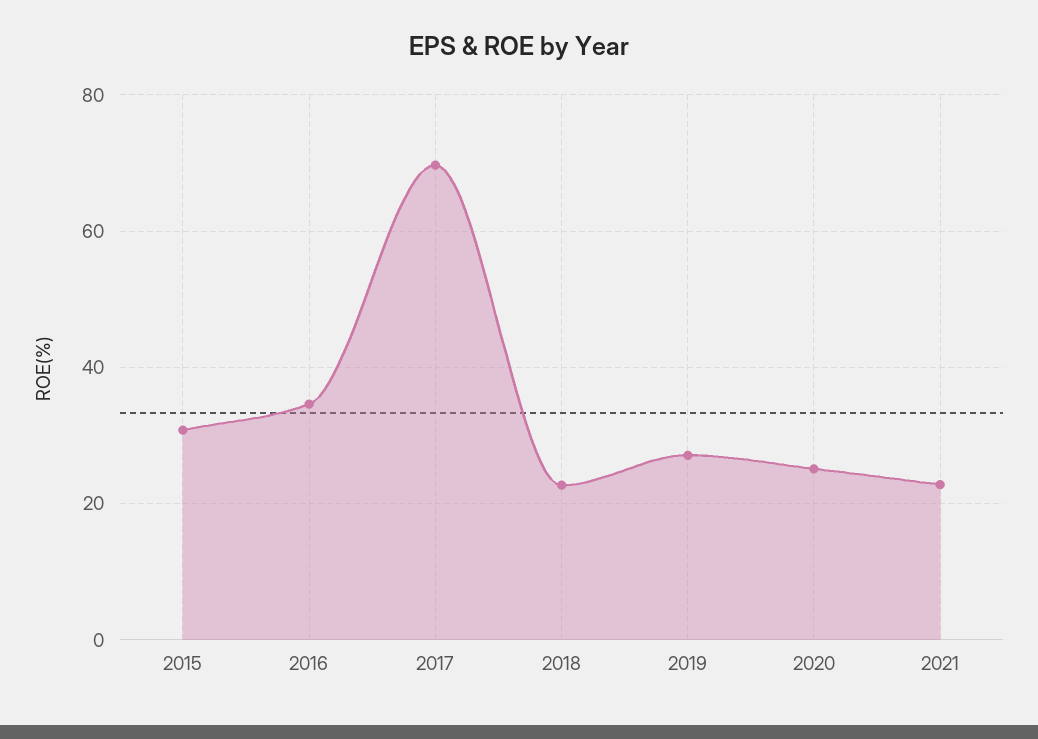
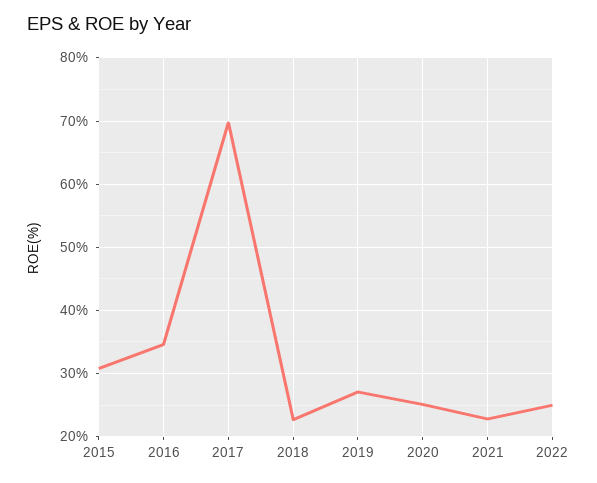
2022: none -> 25

